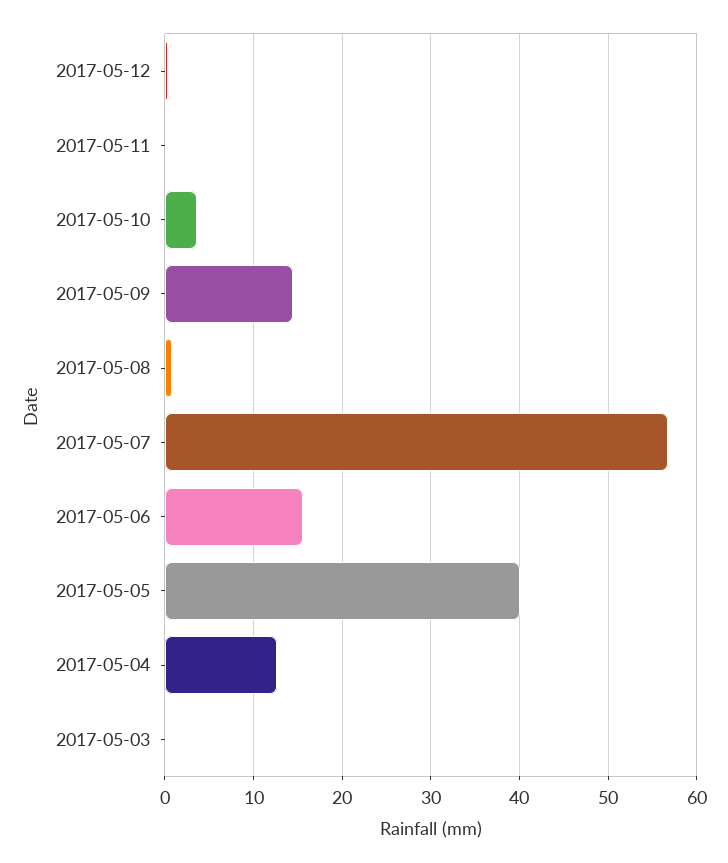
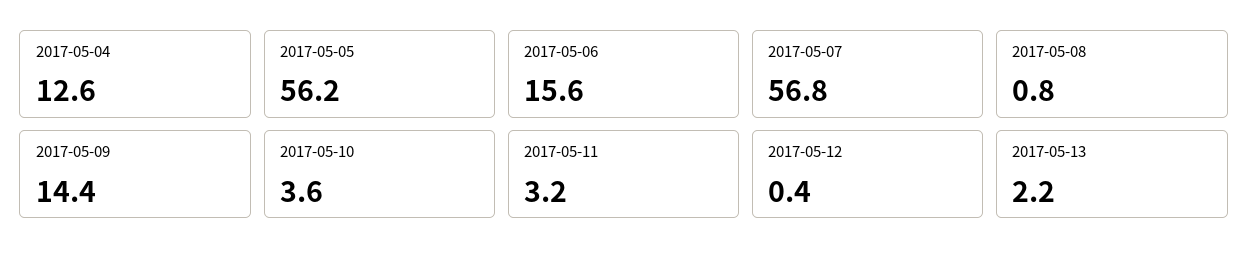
2017-05-11: 0 -> 3.2
2017-05-05: 40 -> 56.2
2017-05-03: 0 -> none
2017-05-13: none -> 2.2

